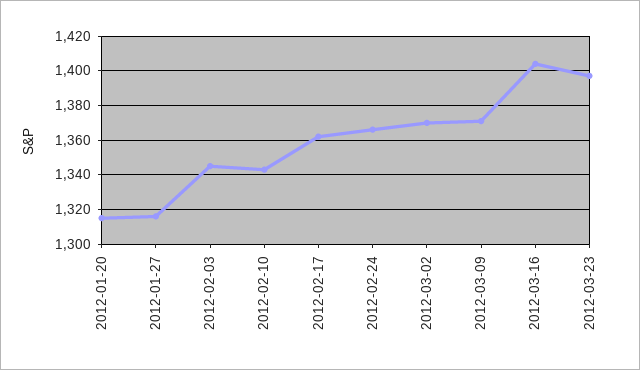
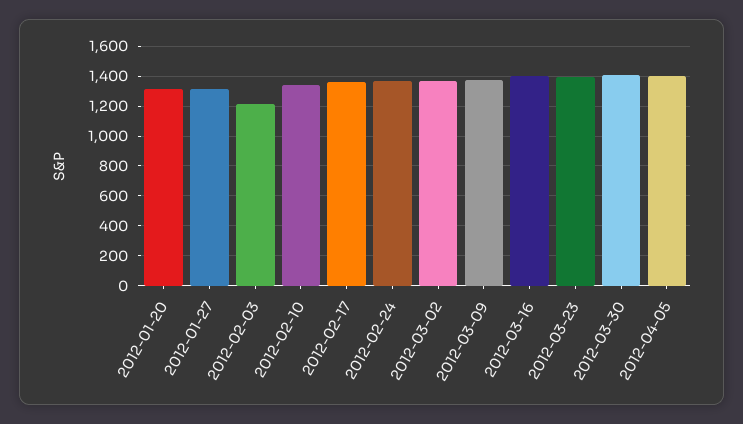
2012-02-03: 1345 -> 1200
2012-03-30: none -> 1400
2012-04-05: none -> 1400

